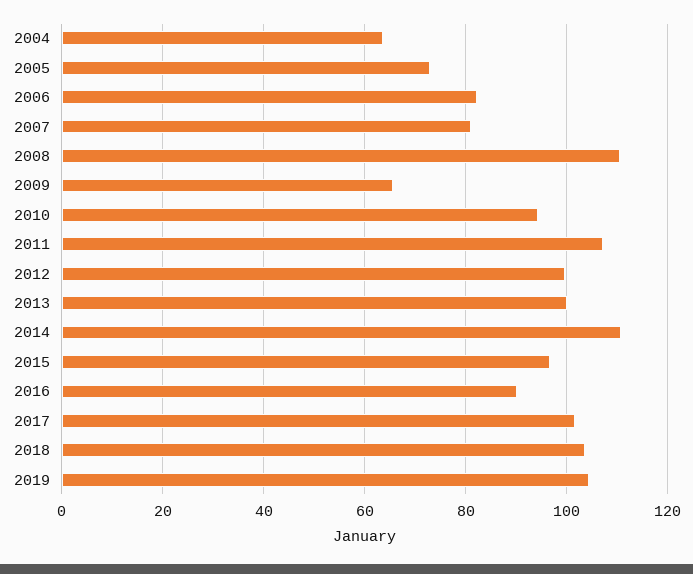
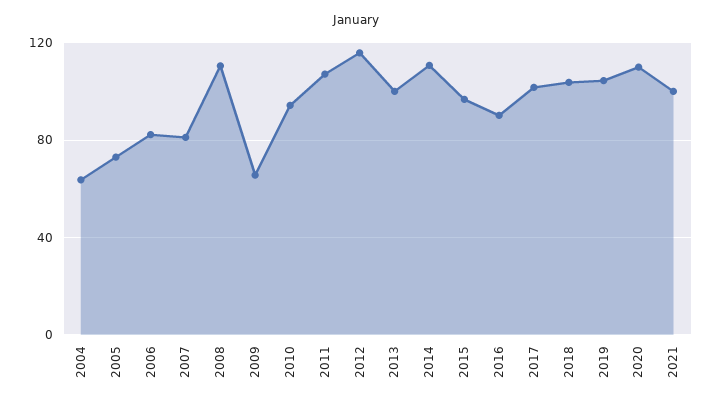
2012: 100 -> 115
2020: none -> 110
2021: none -> 100

